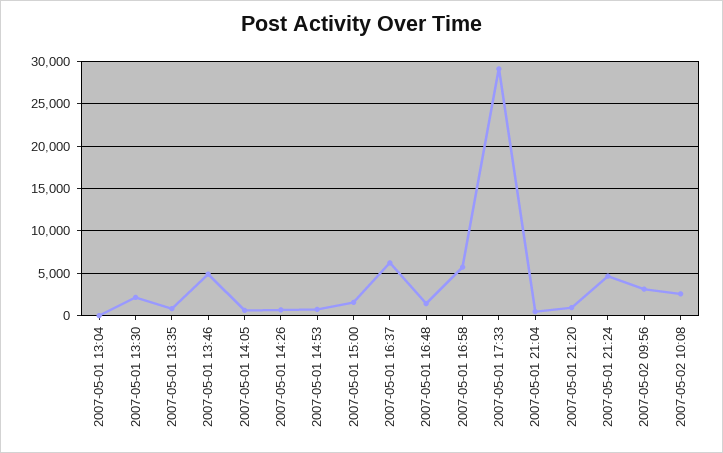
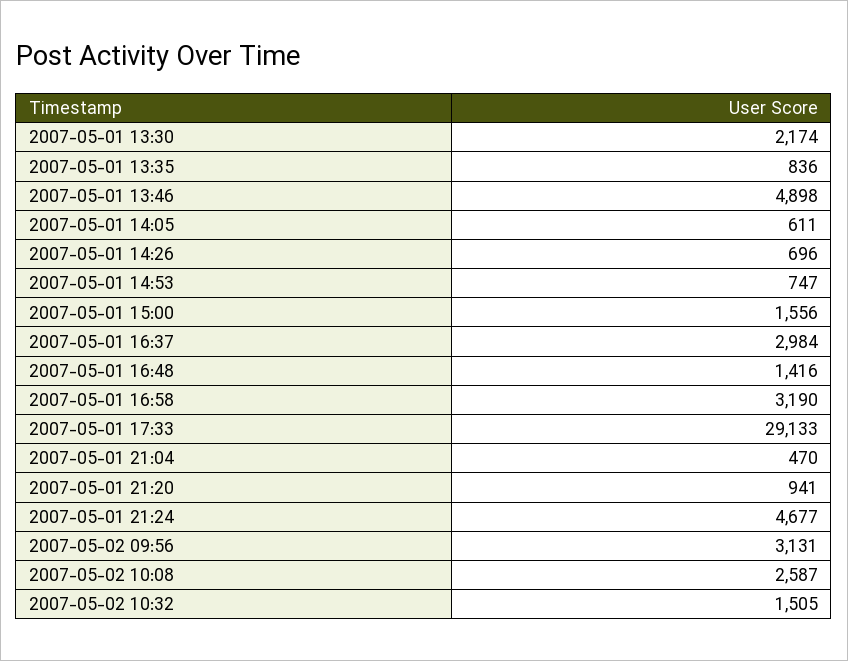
2007-05-01 13:04: 0 -> none
2007-05-01 16:37: 6000 -> 2984
2007-05-01 16:58: 6000 -> 3190
2007-05-02 10:32: none -> 1505

